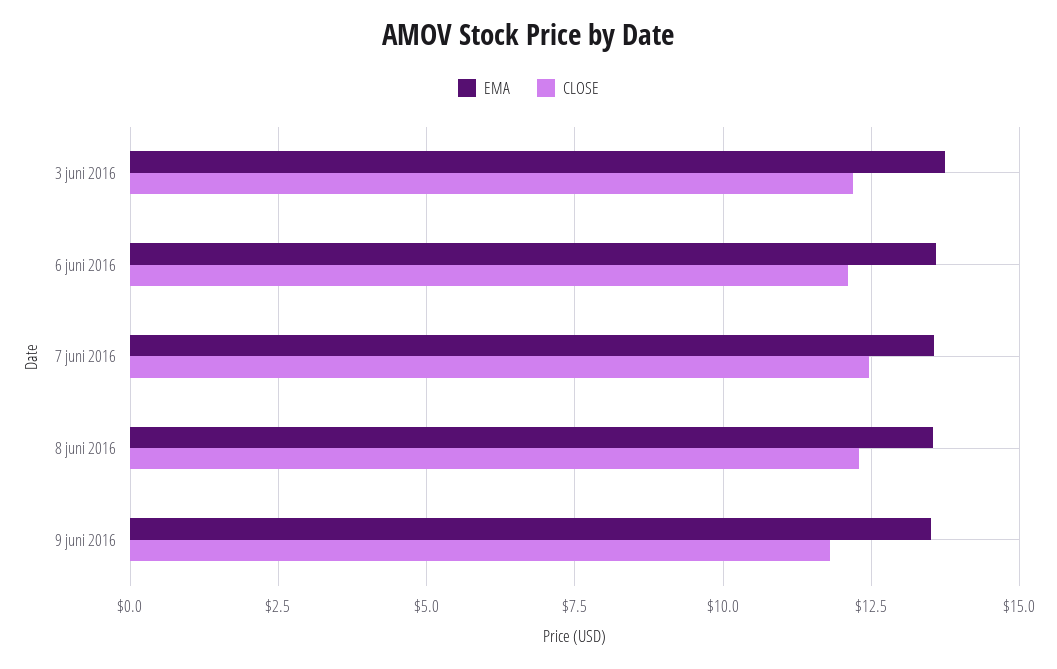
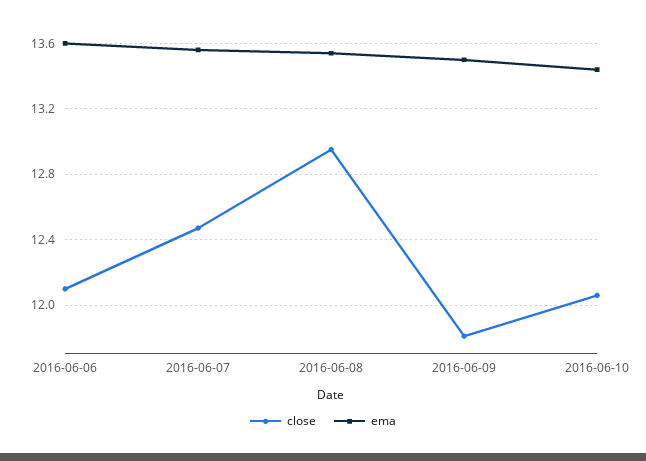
EMA, 3 juni 2016: 13.75 -> none
CLOSE, 3 juni 2016: 12.25 -> none
CLOSE, 8 juni 2016: 12.25 -> 12.95
CLOSE, 2016-06-10: none -> 12.05
EMA, 2016-06-10: none -> 13.45

